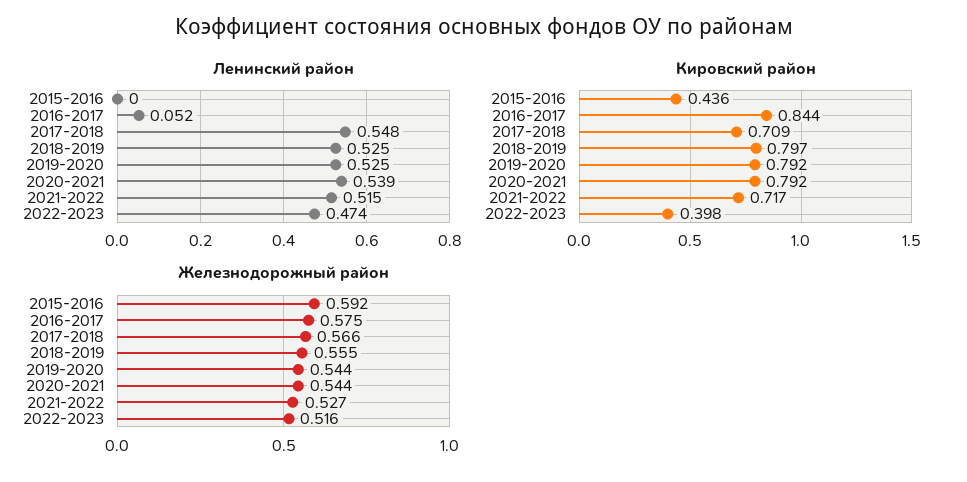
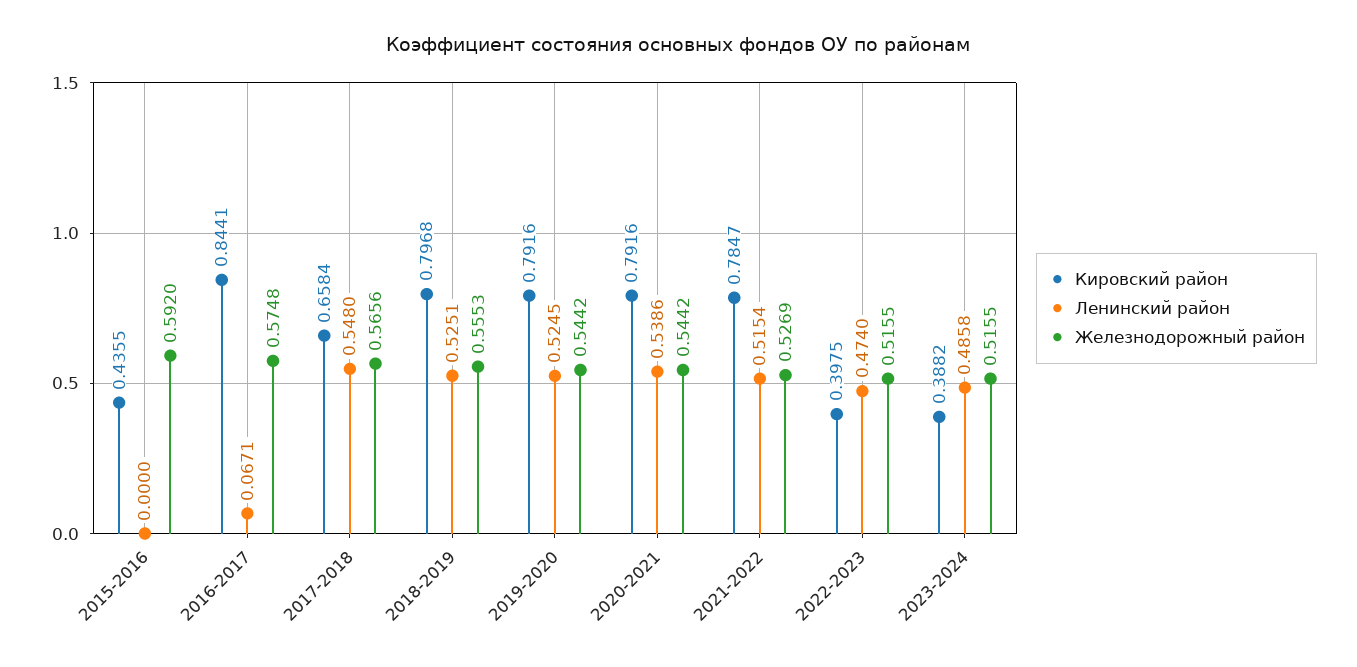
Ленинский район, 2016-2017: 0.052 -> 0.0671
Кировский район, 2017-2018: 0.709 -> 0.6584
Кировский район, 2021-2022: 0.717 -> 0.7847
Кировский район, 2023-2024: none -> 0.3882
Ленинский район, 2023-2024: none -> 0.4858
Железнодорожный район, 2023-2024: none -> 0.5155

